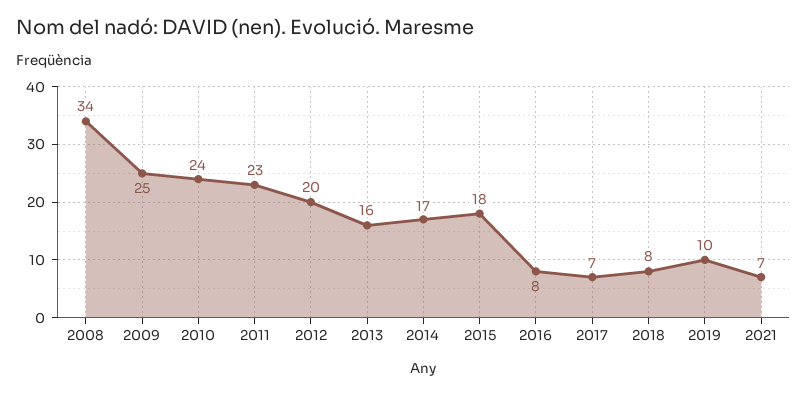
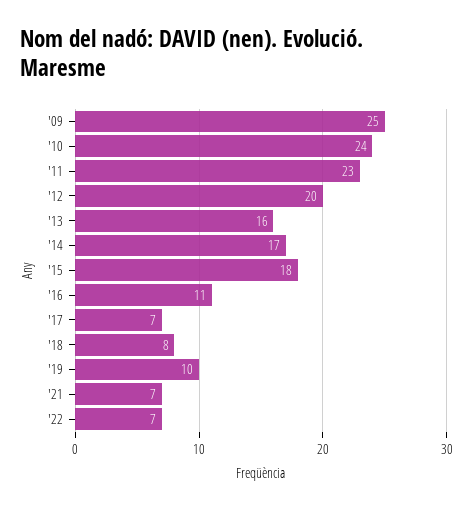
2008: 34 -> none
2016: 8 -> 11
'22: none -> 7

